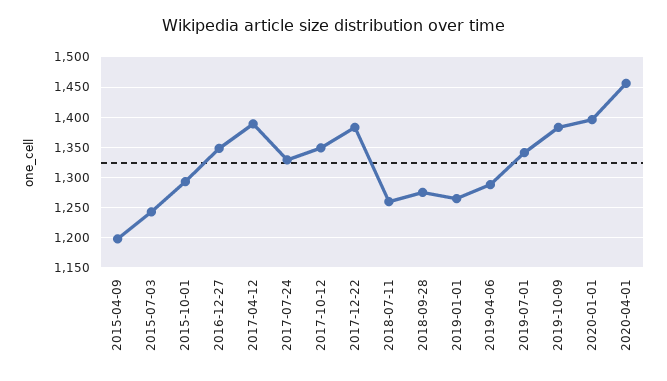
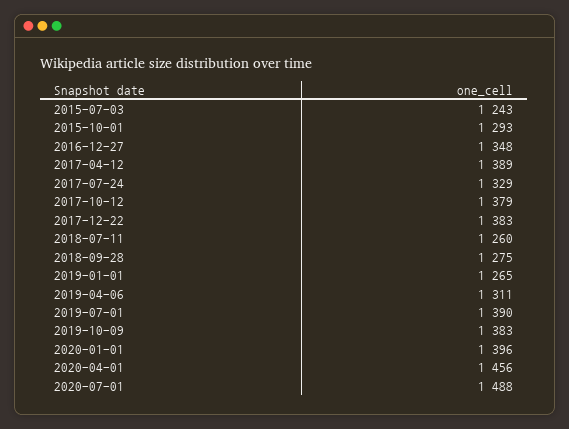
2015-04-09: 1200 -> none
2017-10-12: 1350 -> 1379
2019-04-06: 1290 -> 1311
2019-07-01: 1340 -> 1390
2020-07-01: none -> 1488

